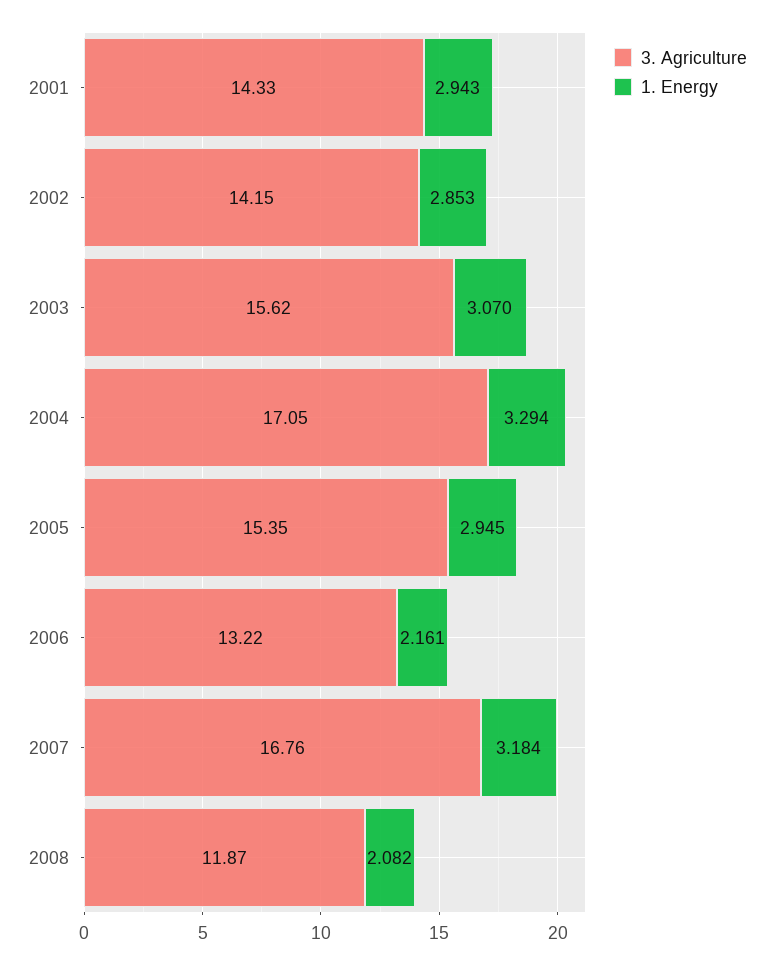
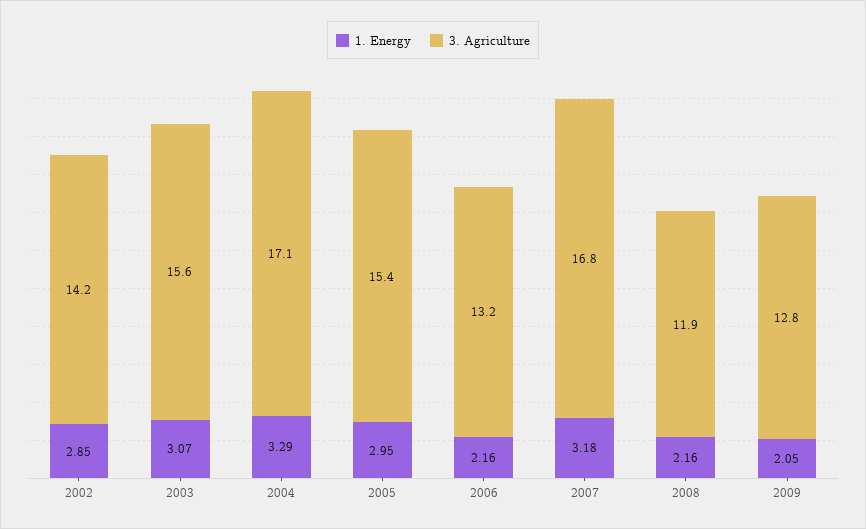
3. Agriculture, 2001: 14.33 -> none
1. Energy, 2001: 2.943 -> none
1. Energy, 2008: 2.082 -> 2.16
1. Energy, 2009: none -> 2.05
3. Agriculture, 2009: none -> 12.8

